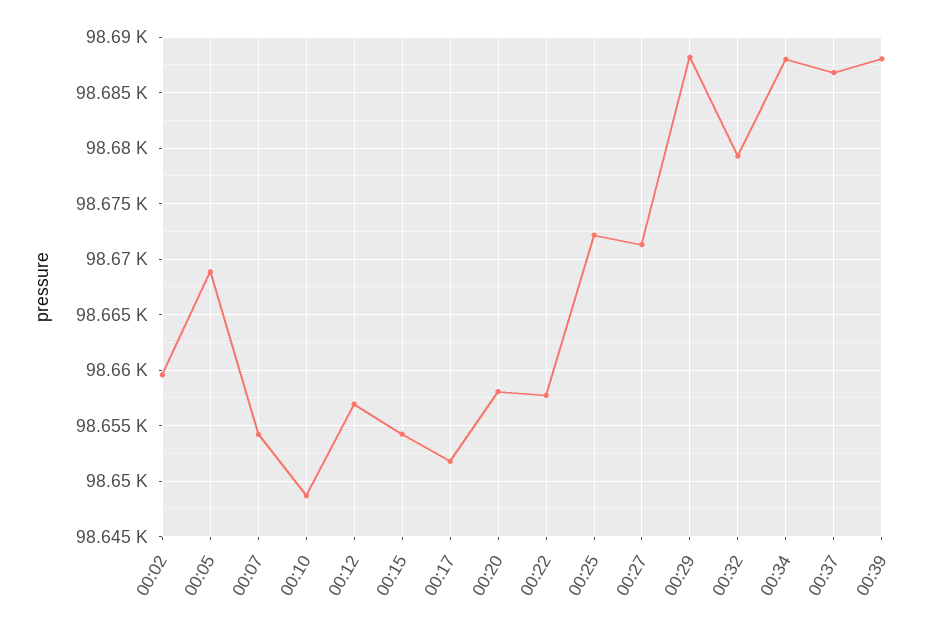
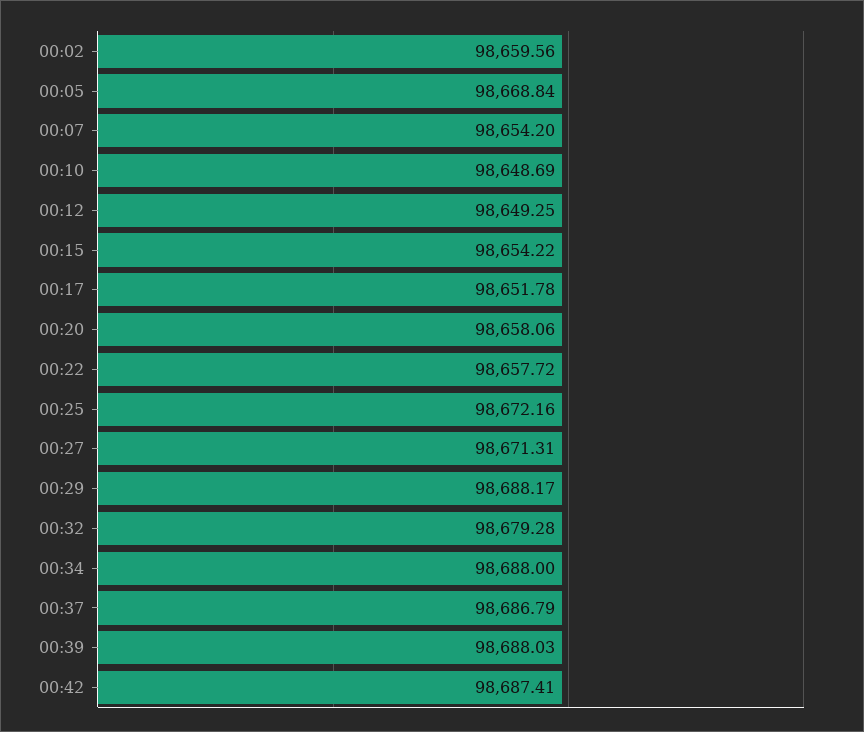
00:12: 98657 -> 98649.25
00:42: none -> 98687.41

